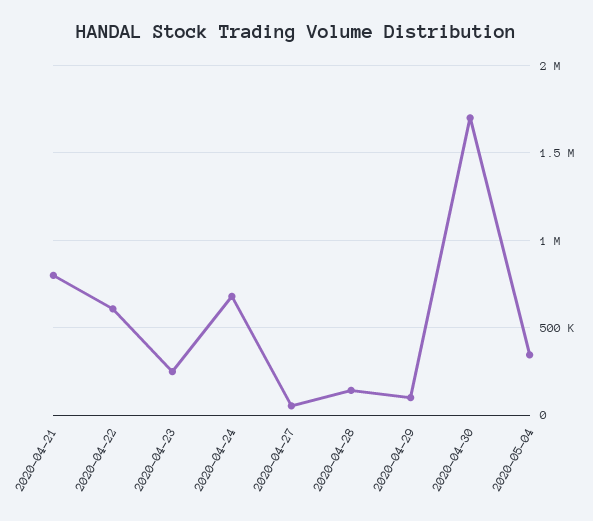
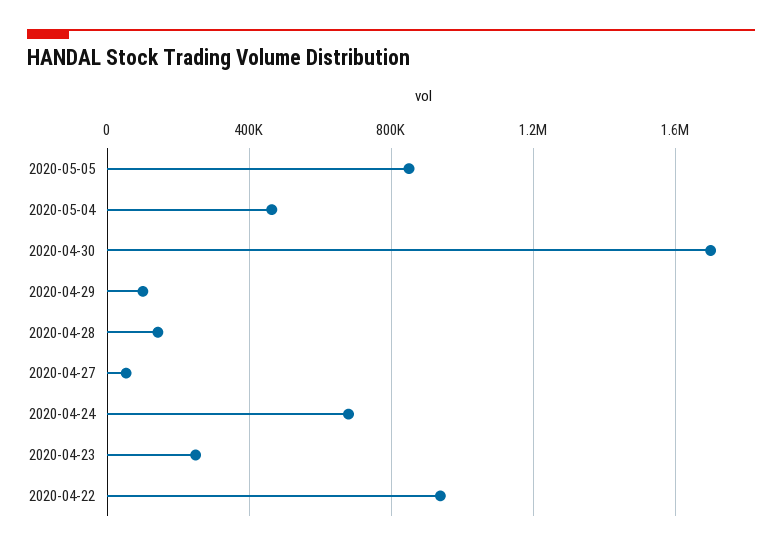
2020-04-21: 800000 -> none
2020-04-22: 600000 -> 950000
2020-05-04: 350000 -> 450000
2020-05-05: none -> 850000

